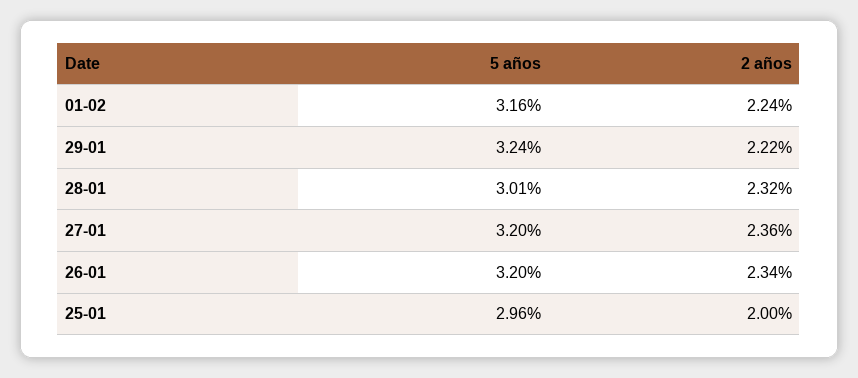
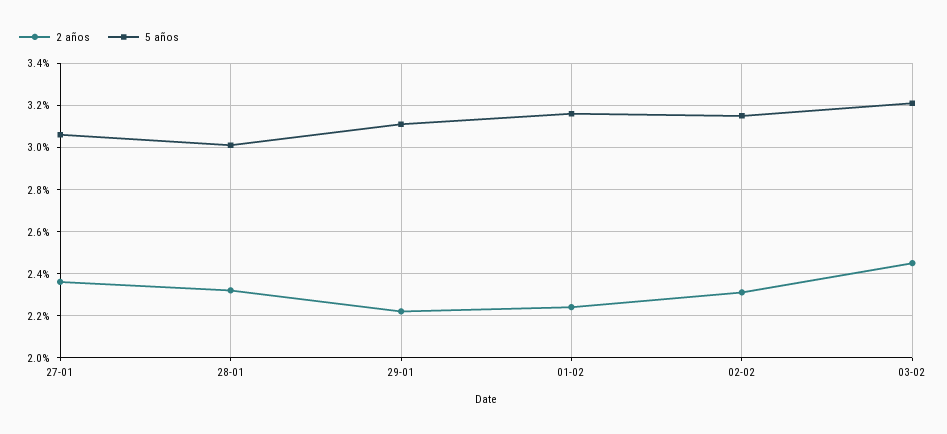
5 años, 29-01: 3.24 -> 3.1
5 años, 27-01: 3.2 -> 3.05
5 años, 26-01: 3.2 -> none
2 años, 26-01: 2.34 -> none
5 años, 25-01: 2.96 -> none
2 años, 25-01: 2 -> none
2 años, 02-02: none -> 2.3
5 años, 02-02: none -> 3.15
2 años, 03-02: none -> 2.45
5 años, 03-02: none -> 3.2

